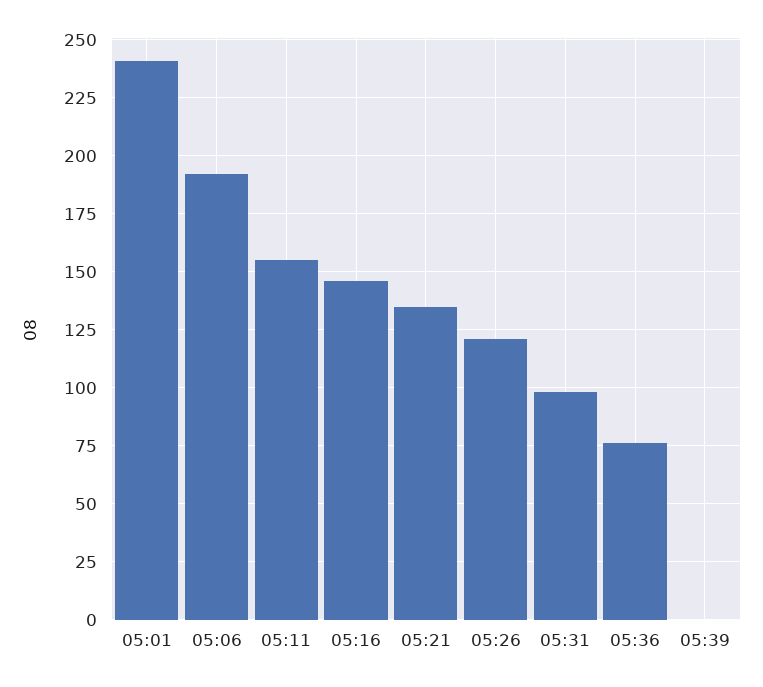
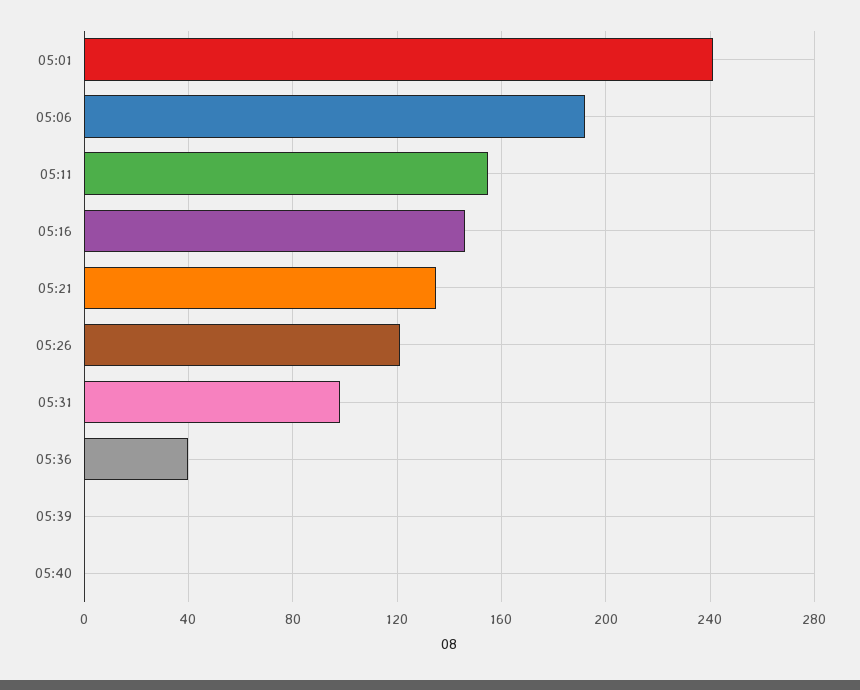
05:36: 75 -> 40
05:40: none -> 0

